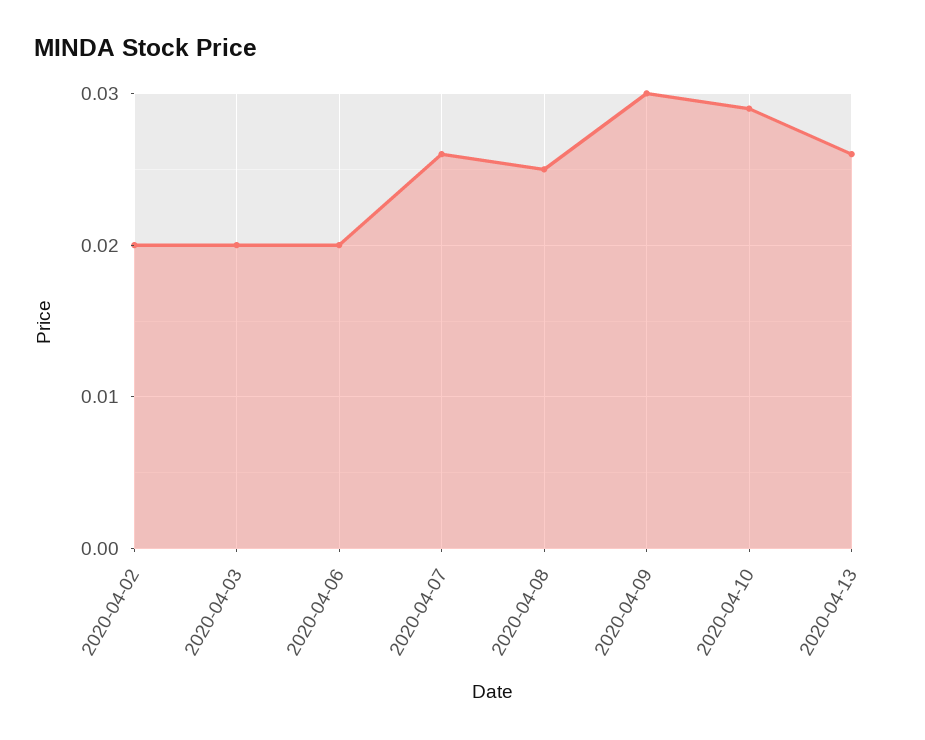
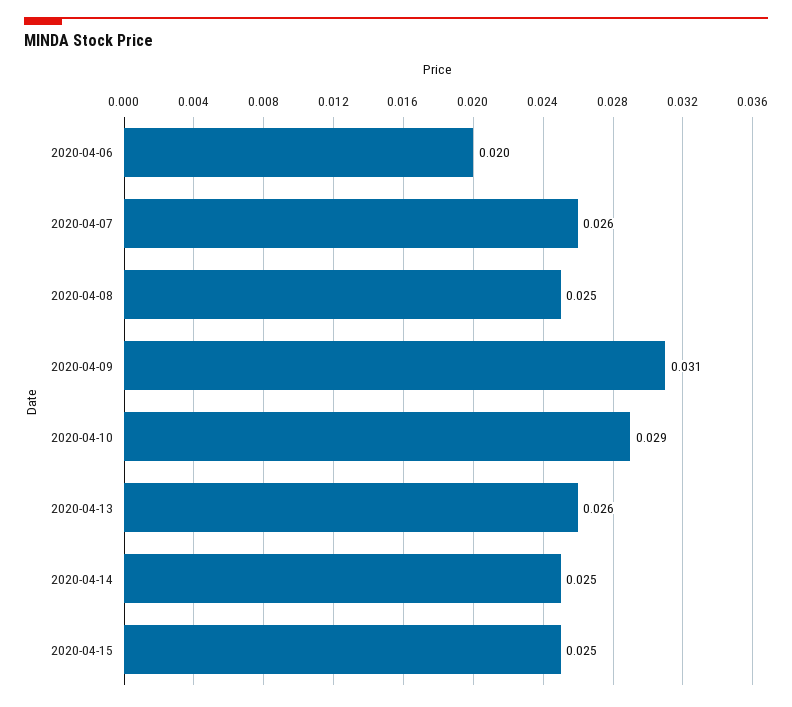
2020-04-02: 0.02 -> none
2020-04-03: 0.02 -> none
2020-04-09: 0.03 -> 0.031
2020-04-14: none -> 0.025
2020-04-15: none -> 0.025

